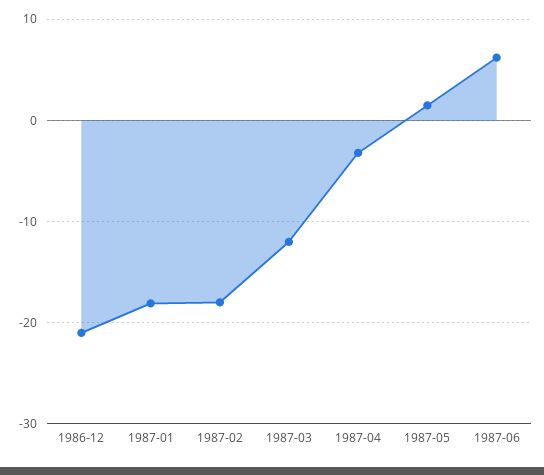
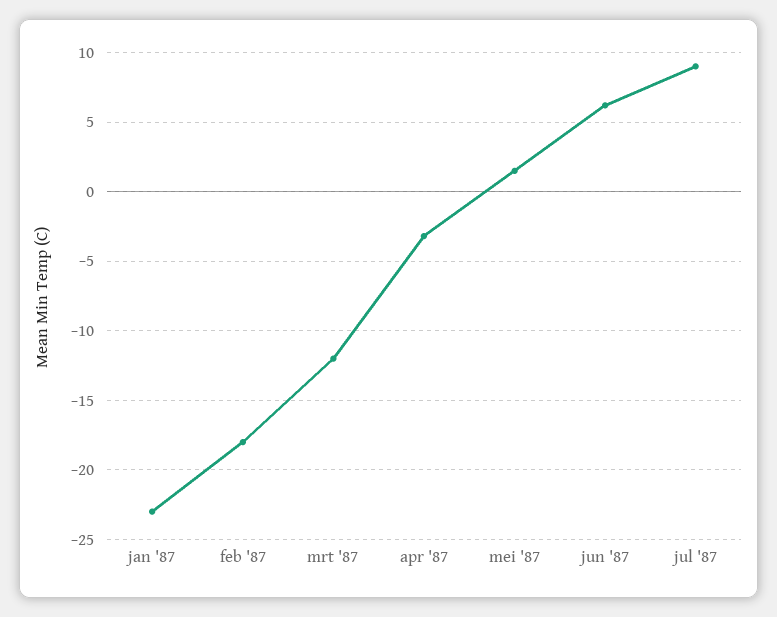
1986-12: -21 -> none
1987-01: -18 -> -23
jul '87: none -> 9

